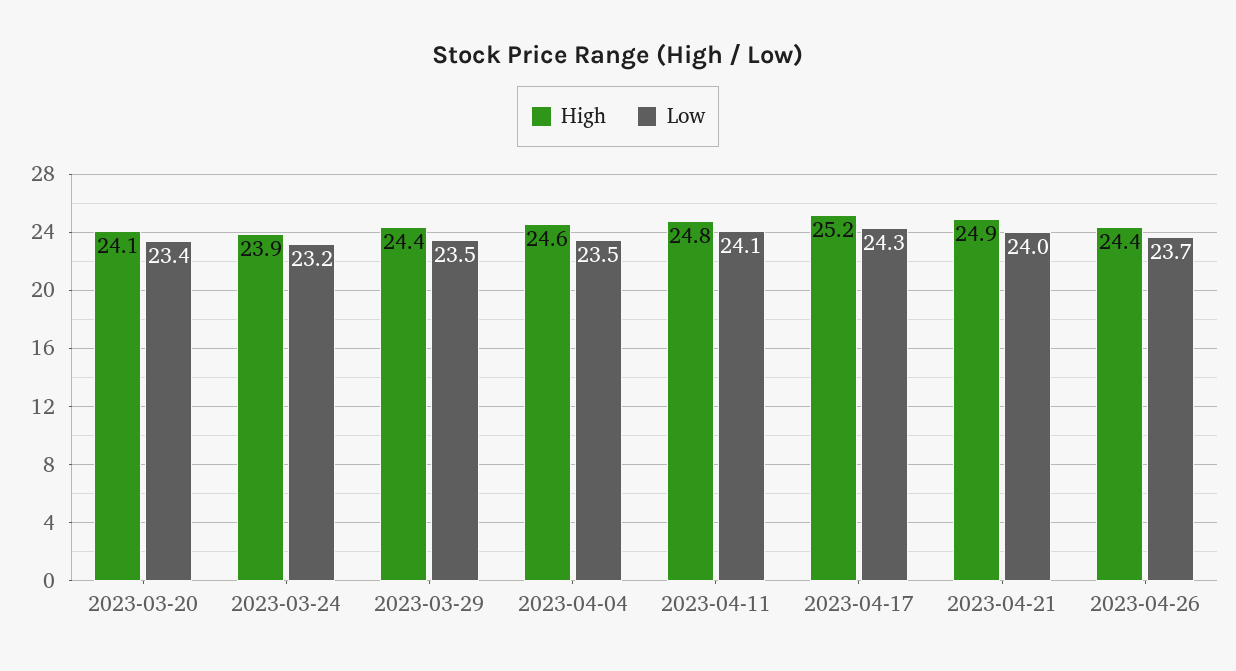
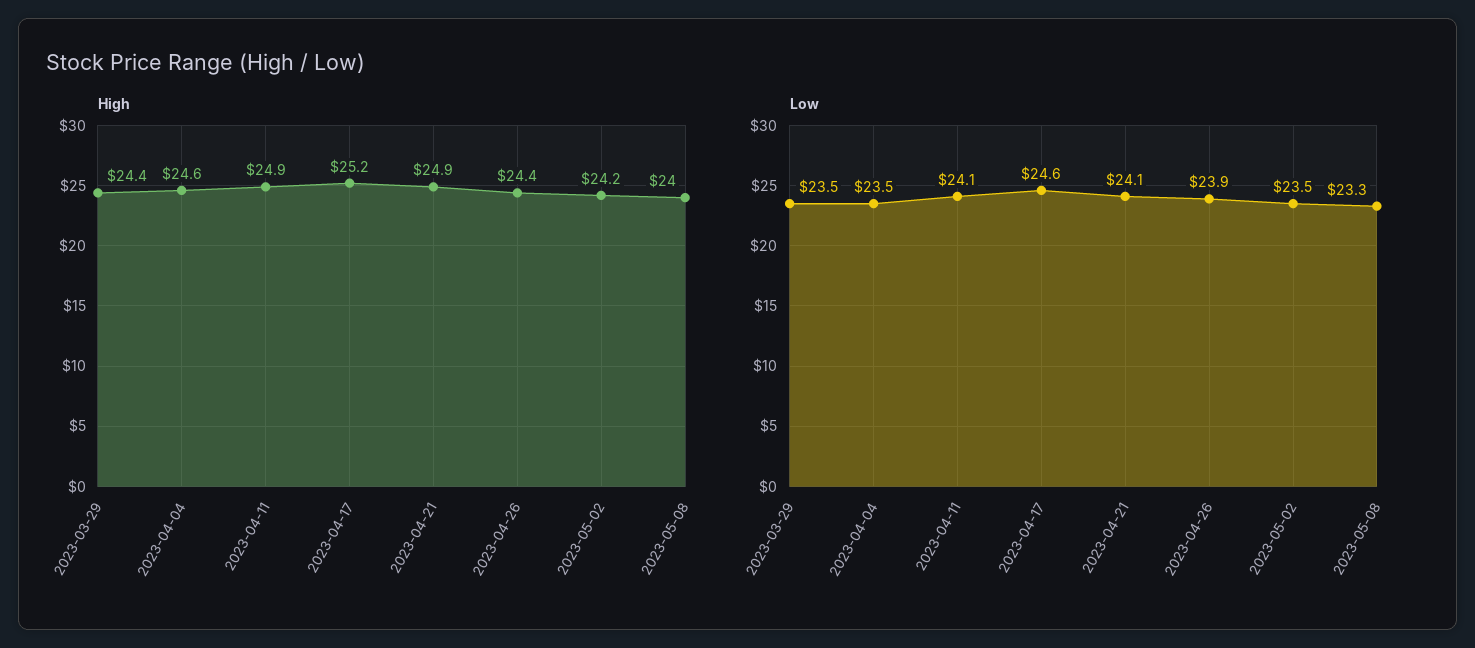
High, 2023-03-20: 24.1 -> none
Low, 2023-03-20: 23.4 -> none
High, 2023-03-24: 23.9 -> none
Low, 2023-03-24: 23.2 -> none
High, 2023-04-11: 24.8 -> 24.9
Low, 2023-04-17: 24.3 -> 24.6
Low, 2023-04-21: 24 -> 24.1
Low, 2023-04-26: 23.7 -> 23.9
High, 2023-05-02: none -> 24.2
High, 2023-05-08: none -> 24
Low, 2023-05-02: none -> 23.5
Low, 2023-05-08: none -> 23.3

